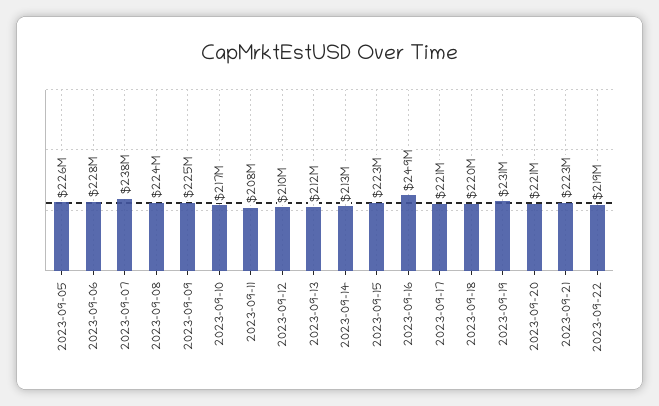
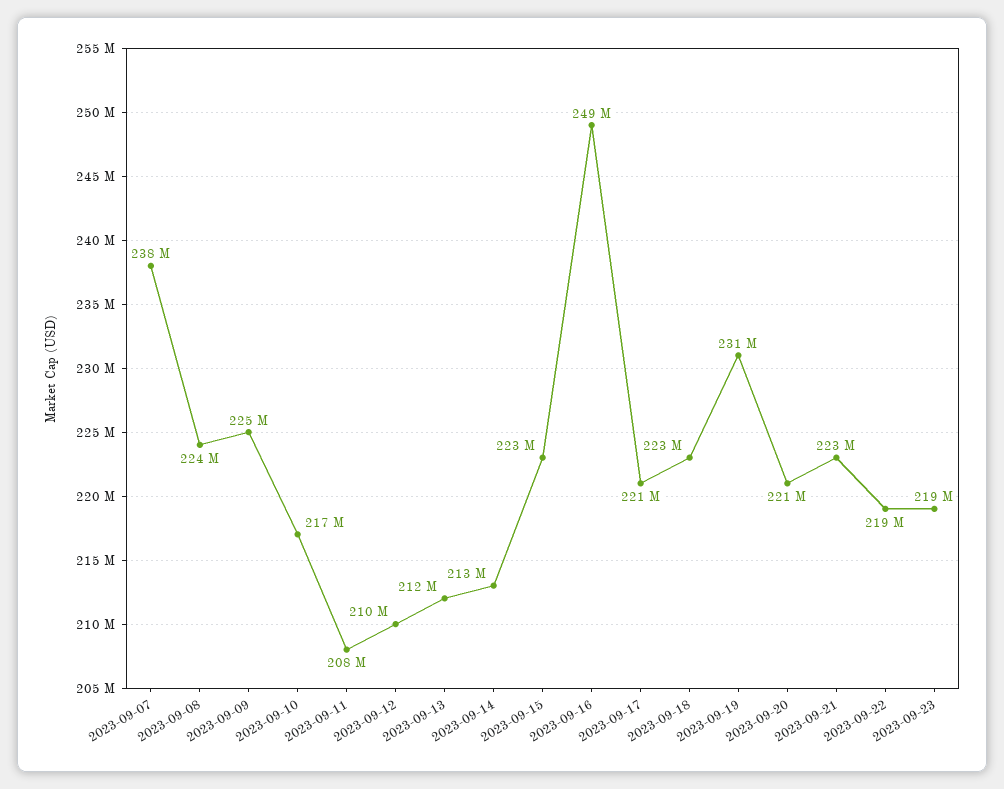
2023-09-05: 226000000 -> none
2023-09-06: 228000000 -> none
2023-09-18: 220000000 -> 223000000
2023-09-23: none -> 219000000

